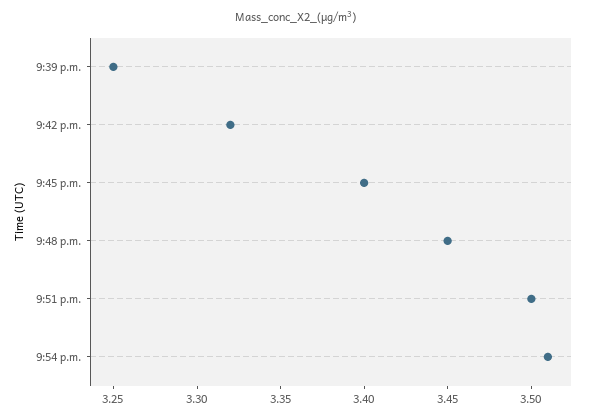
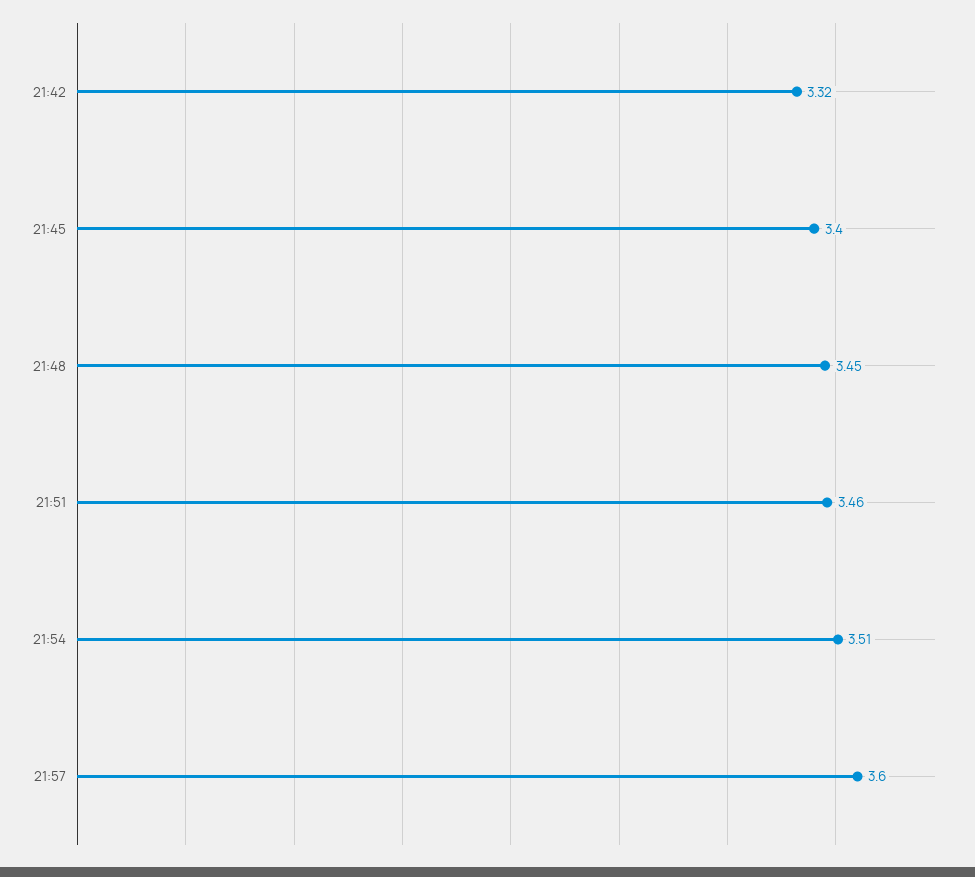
9:39 p.m.: 3.25 -> none
9:51 p.m.: 3.5 -> 3.46
21:57: none -> 3.6

